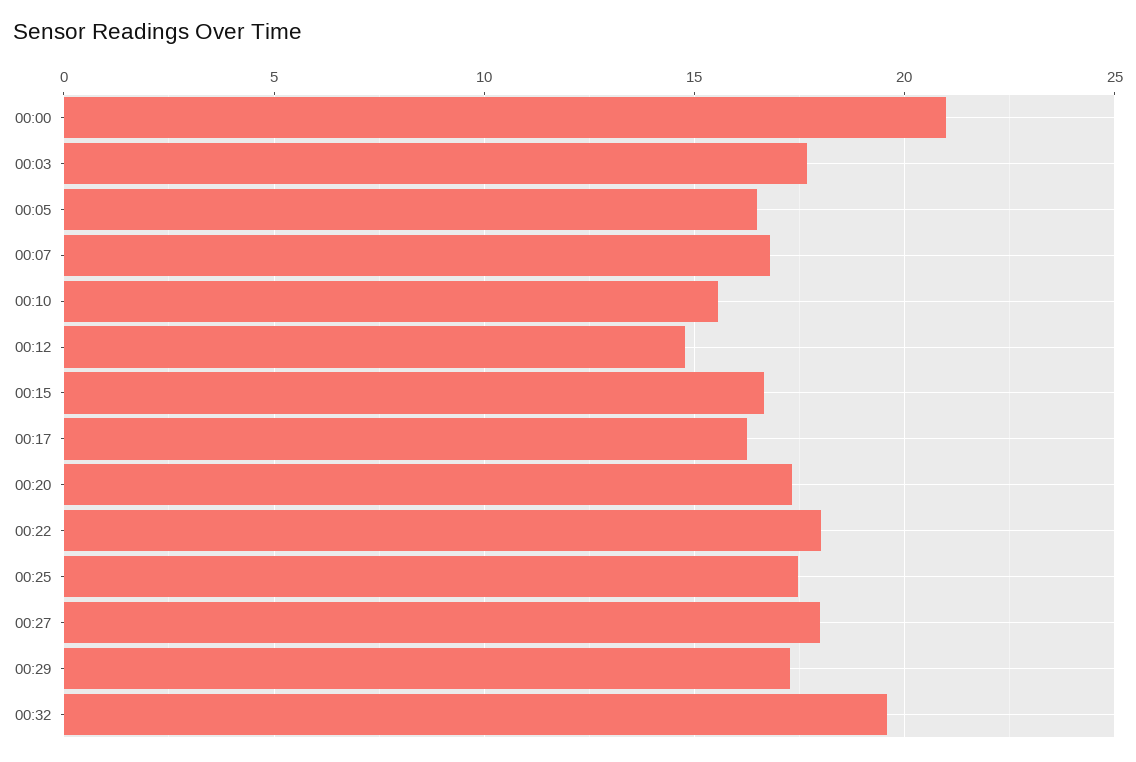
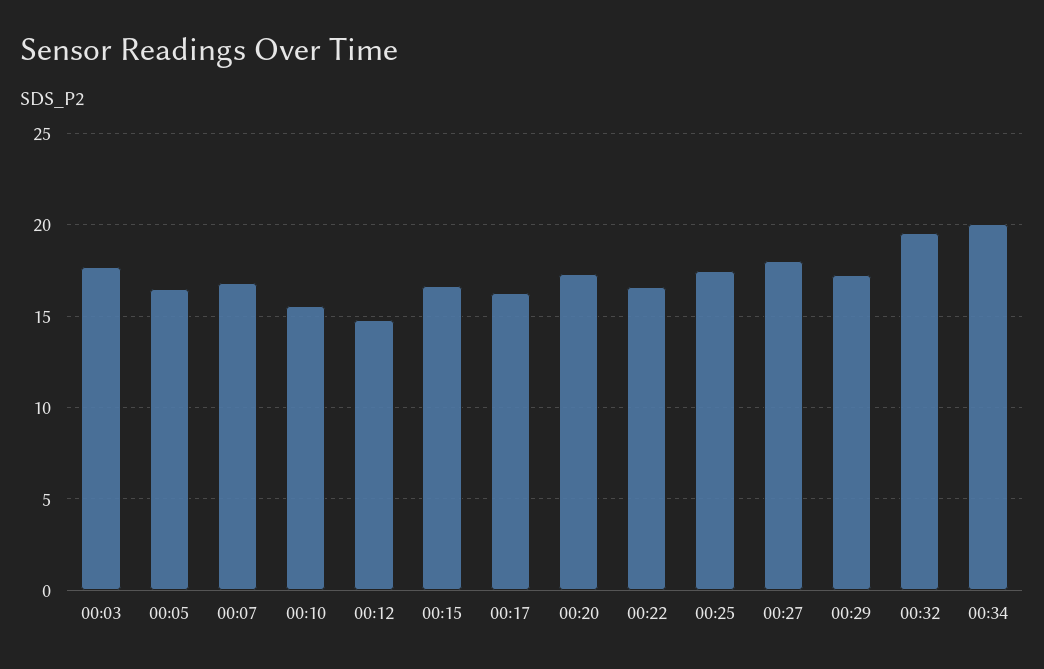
00:00: 21 -> none
00:22: 18 -> 16.5
00:34: none -> 20

